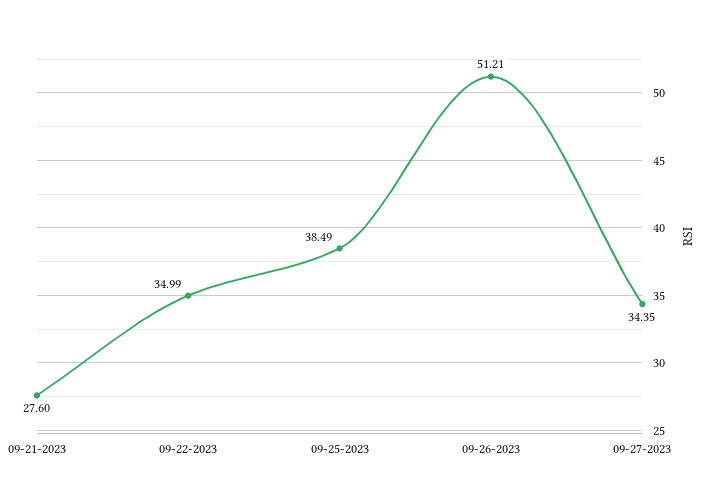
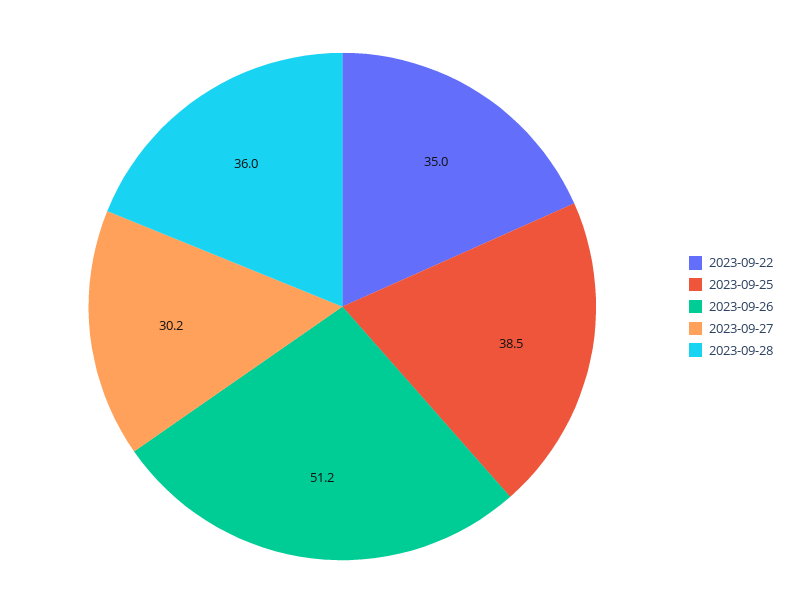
09-21-2023: 27.6 -> none
09-27-2023: 34.35 -> 30.2
2023-09-28: none -> 36

